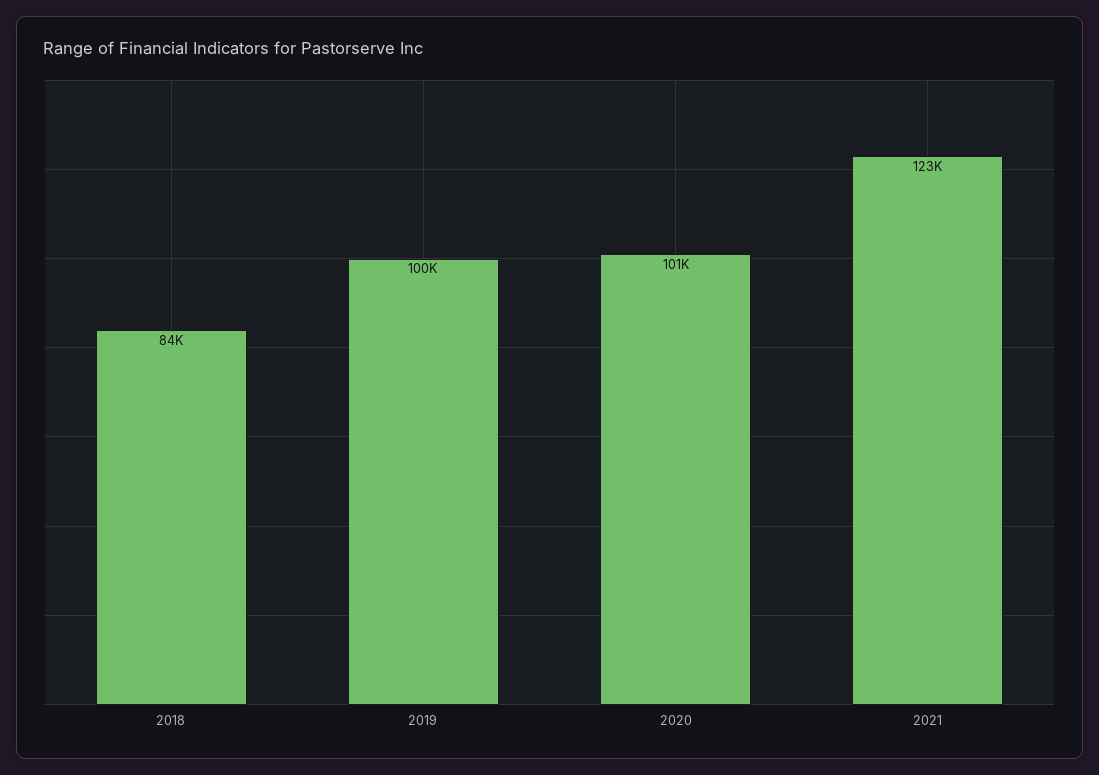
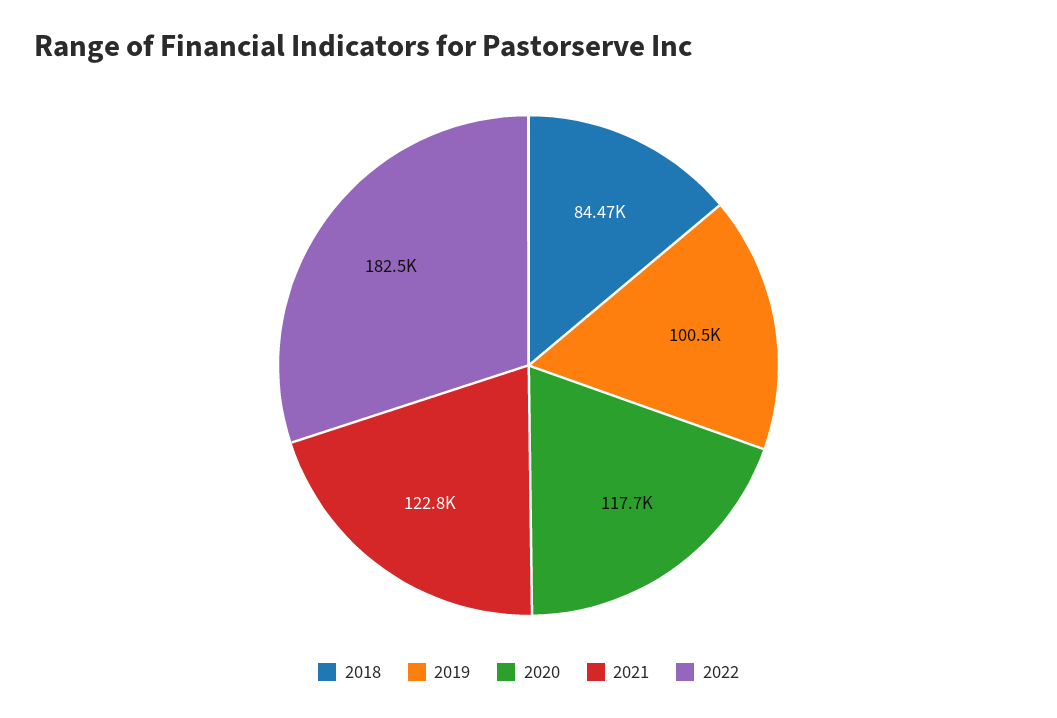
2020: 101000 -> 117700
2022: none -> 182500

